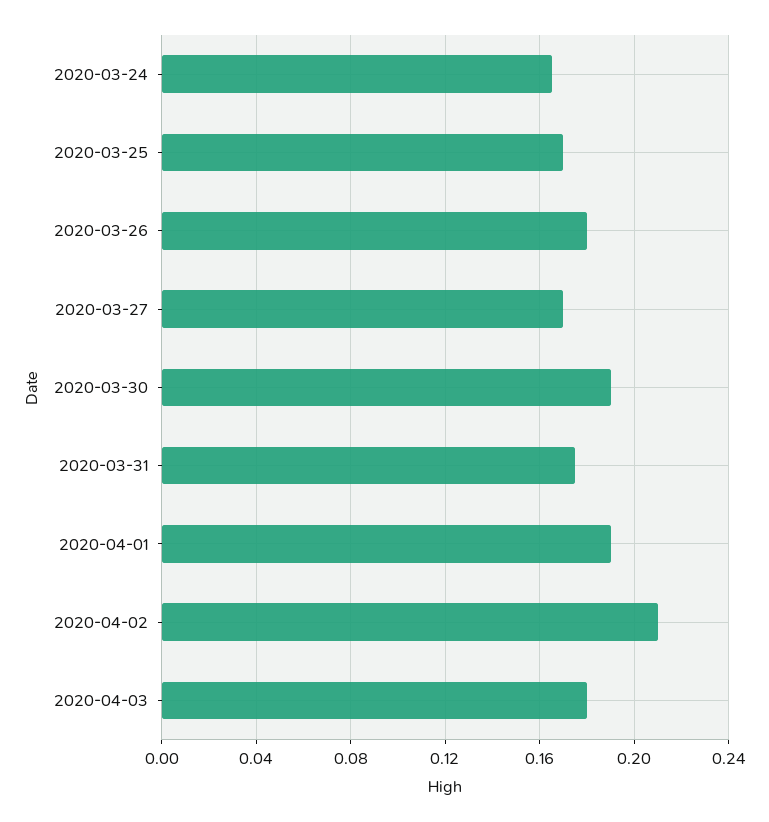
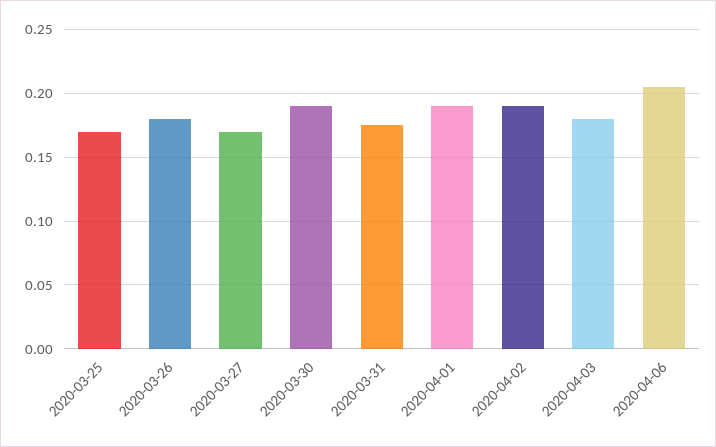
2020-03-24: 0.165 -> none
2020-04-02: 0.21 -> 0.19
2020-04-06: none -> 0.205

